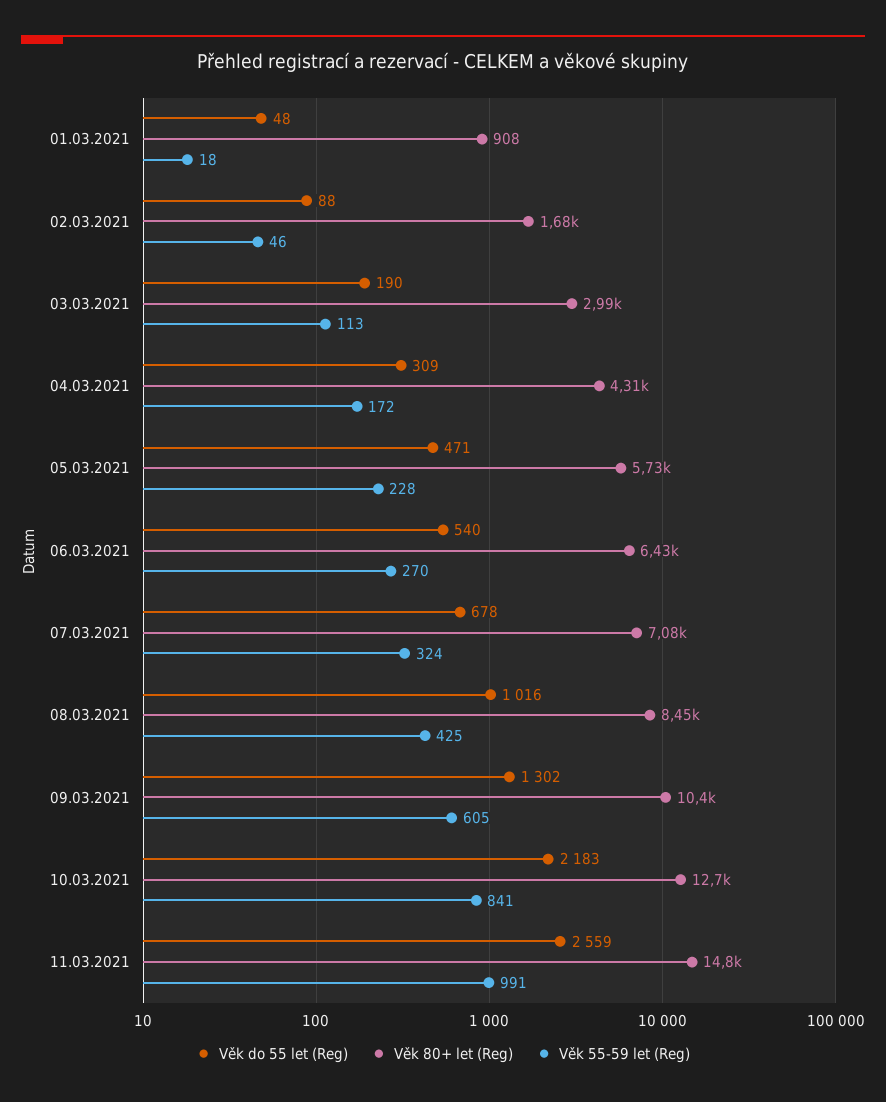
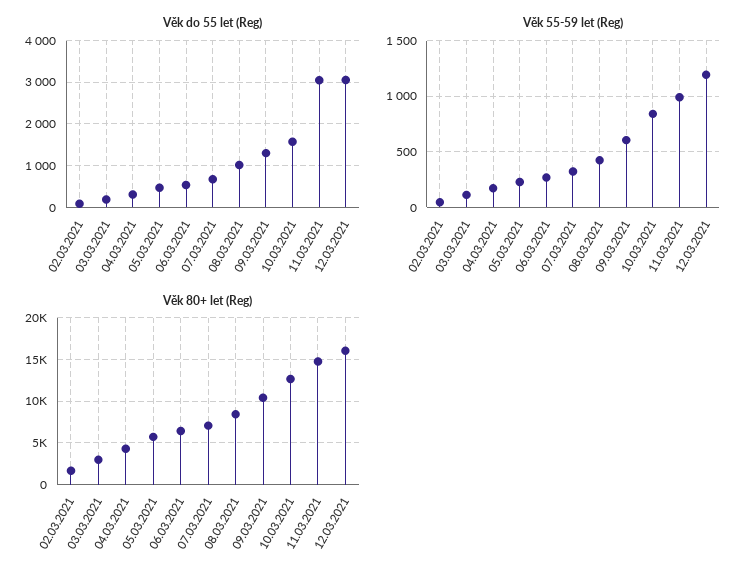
Věk do 55 let (Reg), 01.03.2021: 48 -> none
Věk 80+ let (Reg), 01.03.2021: 908 -> none
Věk 55-59 let (Reg), 01.03.2021: 18 -> none
Věk do 55 let (Reg), 10.03.2021: 2183 -> 1600
Věk do 55 let (Reg), 11.03.2021: 2559 -> 3000
Věk do 55 let (Reg), 12.03.2021: none -> 3000
Věk 55-59 let (Reg), 12.03.2021: none -> 1200
Věk 80+ let (Reg), 12.03.2021: none -> 16000

